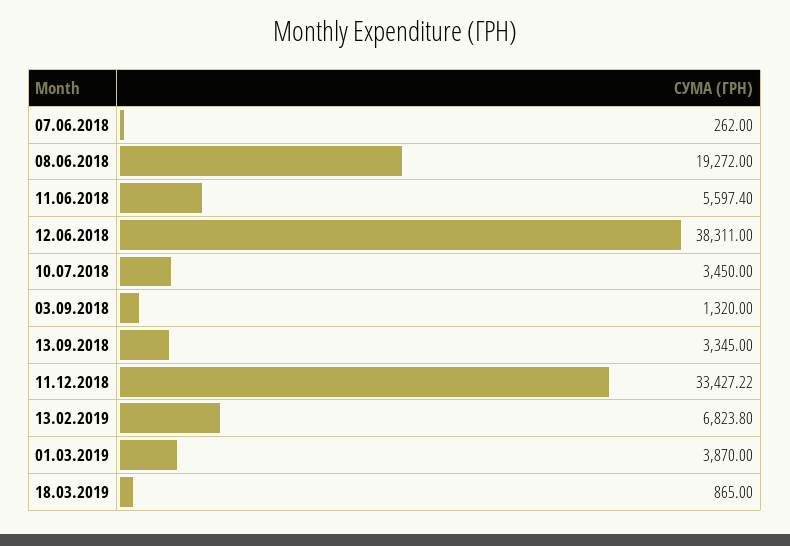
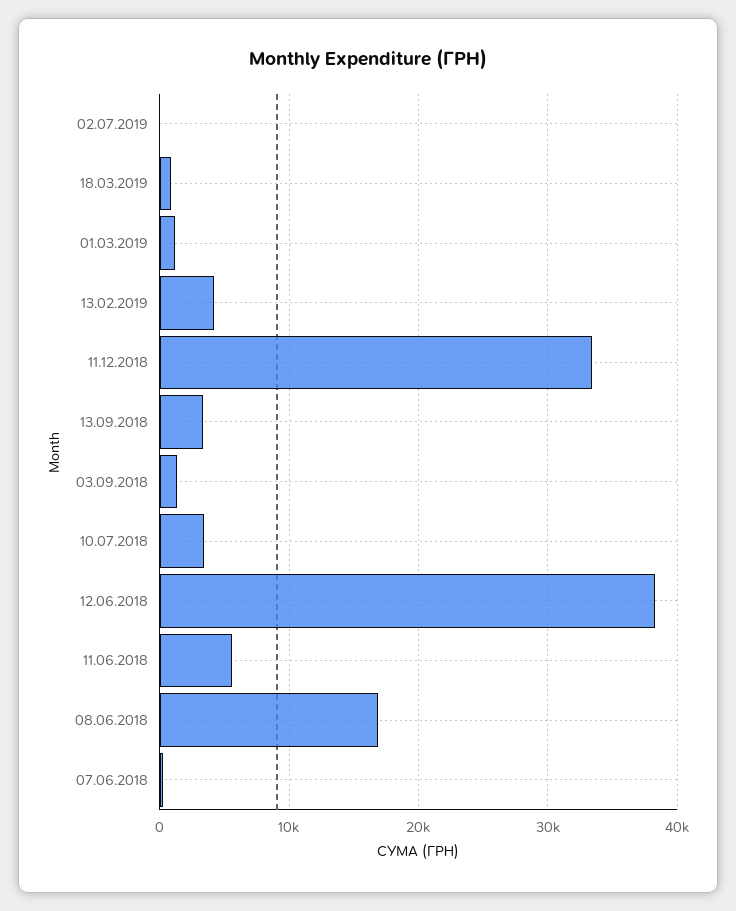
08.06.2018: 19272 -> 17000
13.02.2019: 6823.8 -> 4000
01.03.2019: 3870 -> 1000
02.07.2019: none -> 0

